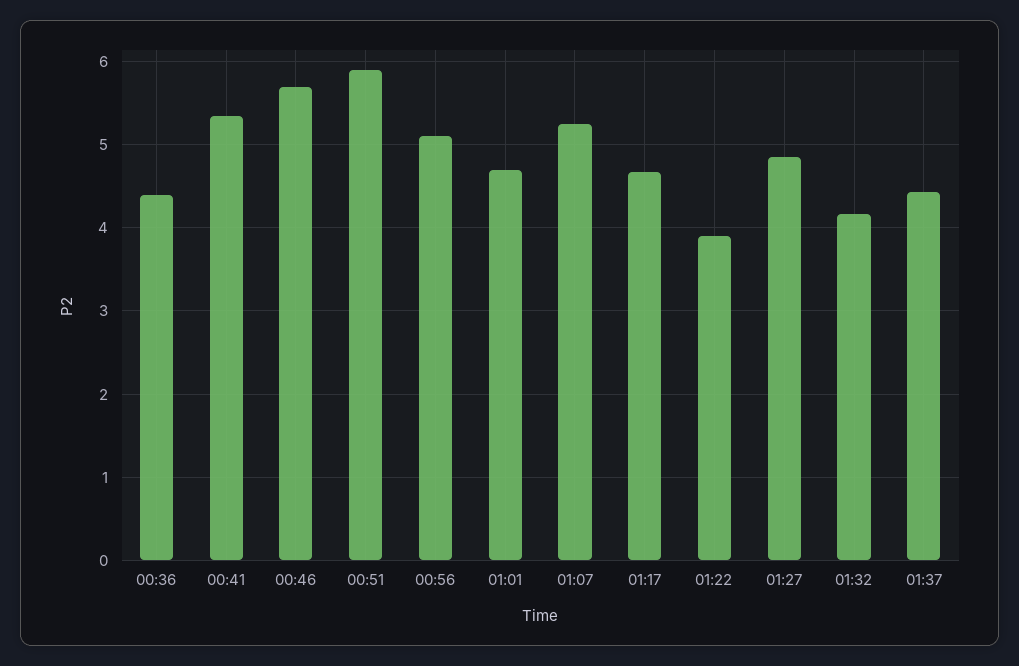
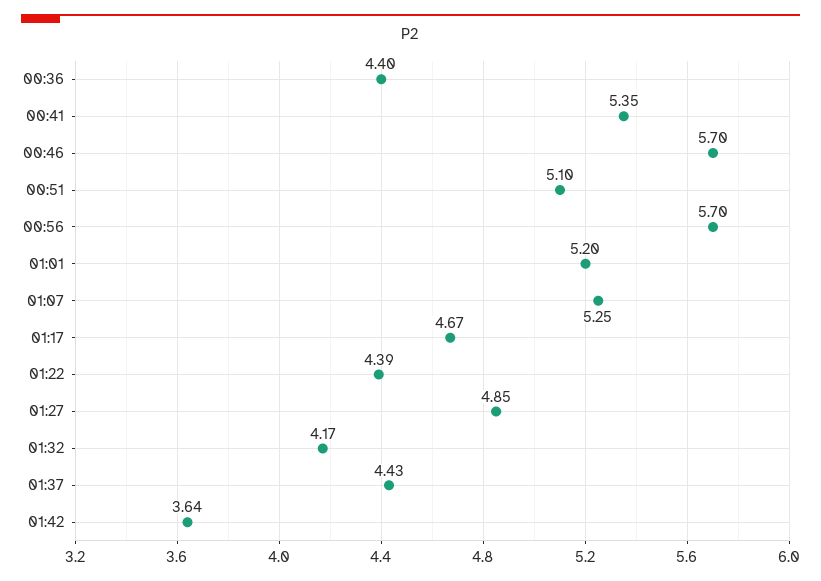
00:51: 5.9 -> 5.1
00:56: 5.1 -> 5.7
01:01: 4.7 -> 5.2
01:22: 3.9 -> 4.39
01:42: none -> 3.64

